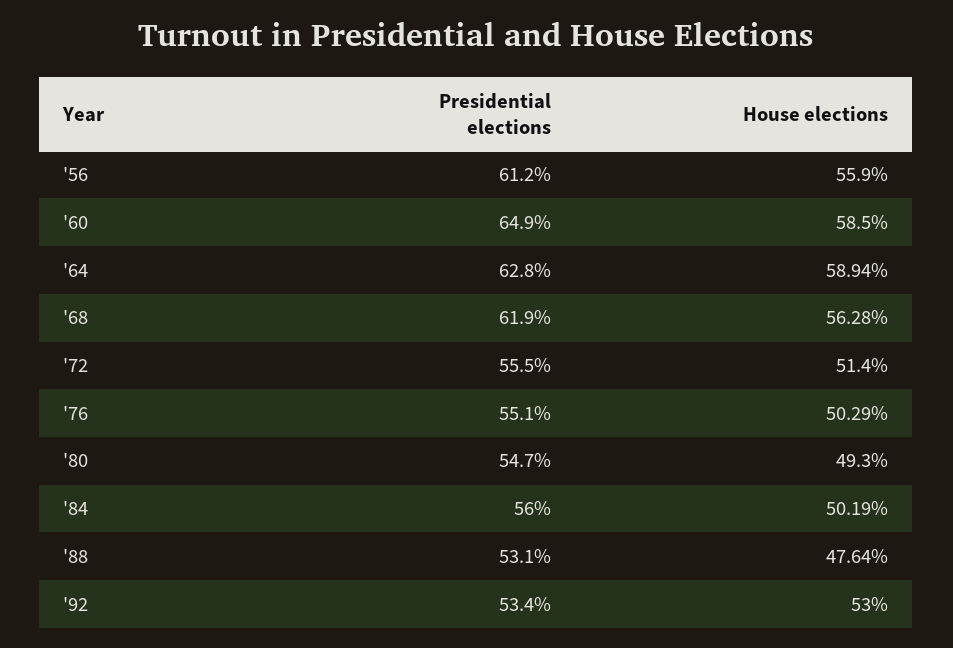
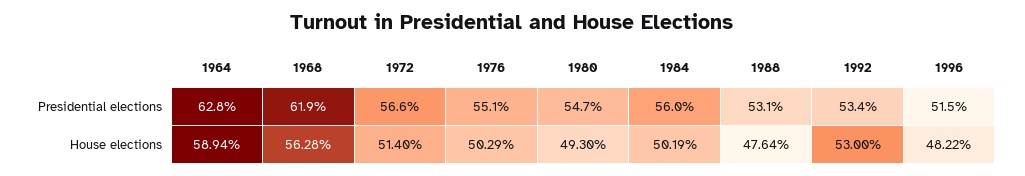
Presidential elections, '56: 61.2 -> none
House elections, '56: 55.9 -> none
Presidential elections, '60: 64.9 -> none
House elections, '60: 58.5 -> none
Presidential elections, '72: 55.5 -> 56.6
Presidential elections, 1996: none -> 51.5
House elections, 1996: none -> 48.22

